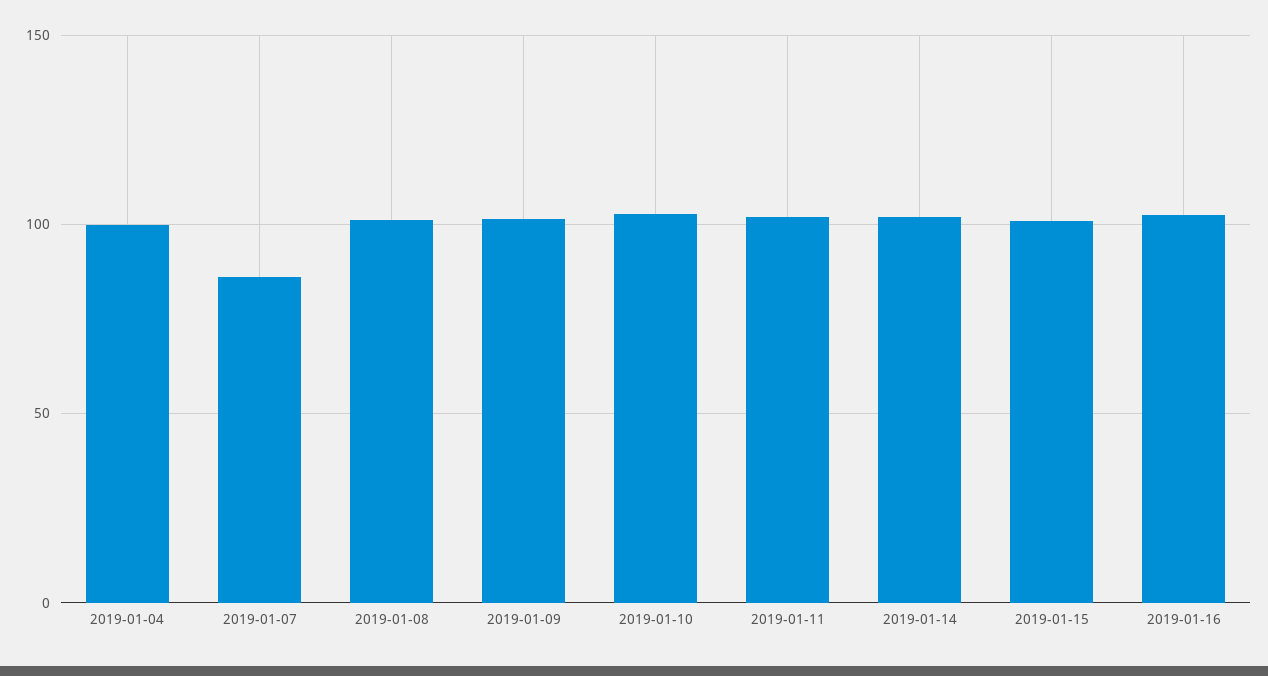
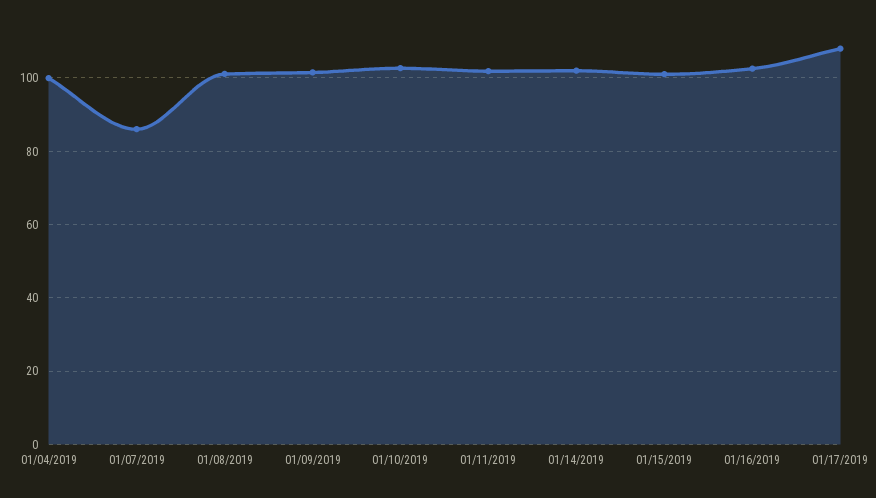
01/17/2019: none -> 108

